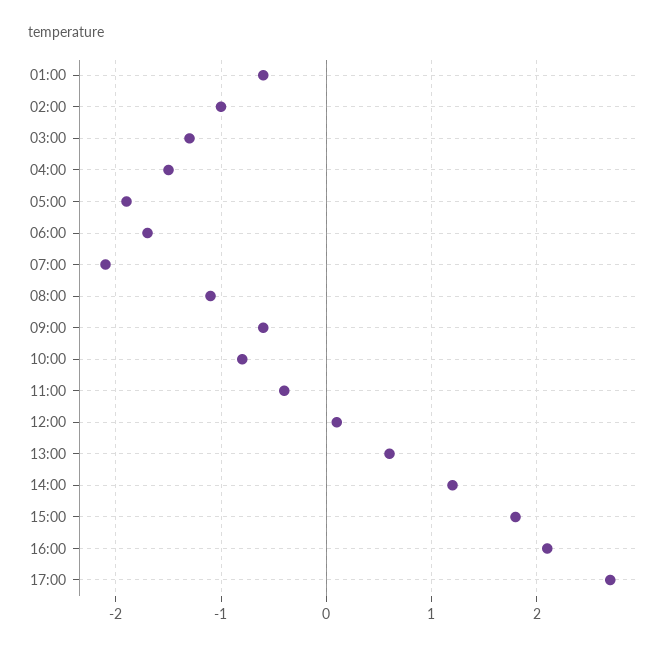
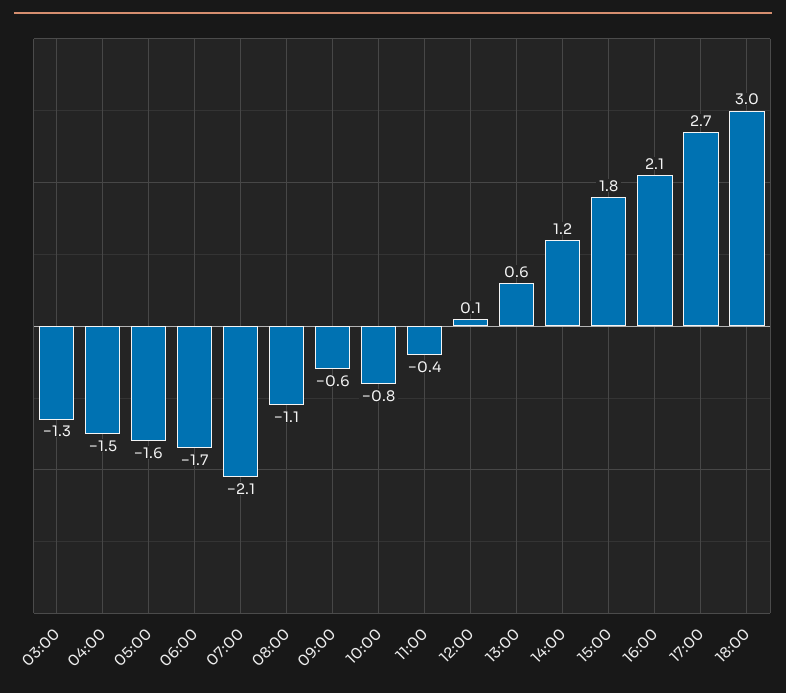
01:00: -0.6 -> none
02:00: -1 -> none
05:00: -1.9 -> -1.6
18:00: none -> 3

